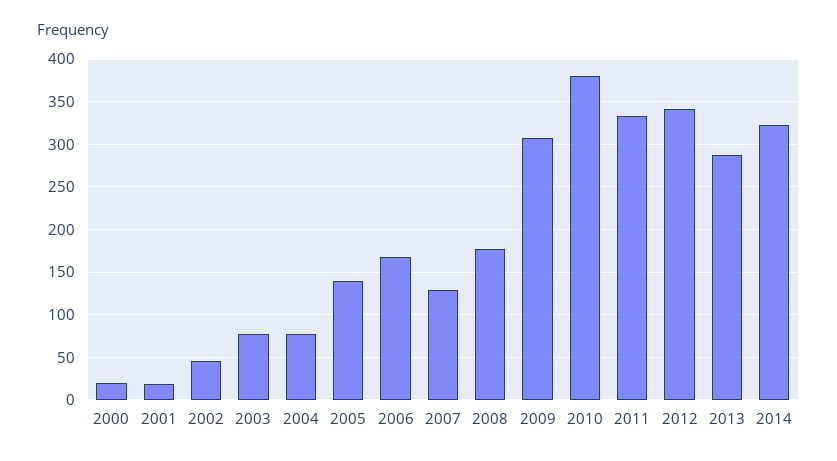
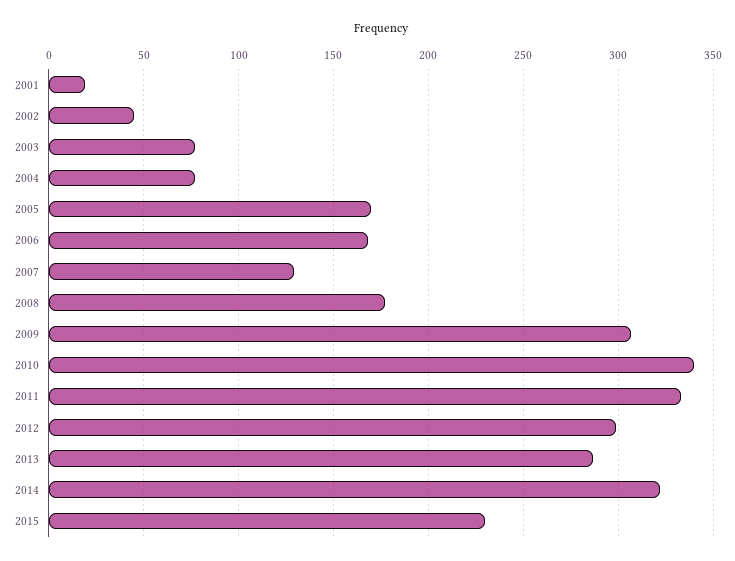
2000: 20 -> none
2005: 140 -> 170
2010: 380 -> 340
2012: 340 -> 300
2015: none -> 230

